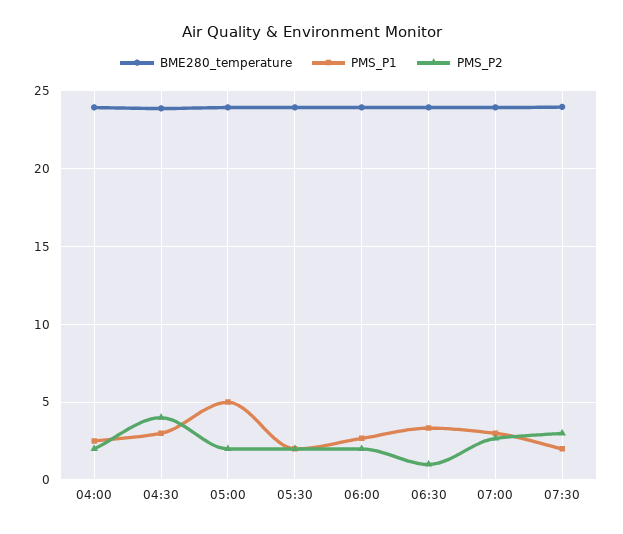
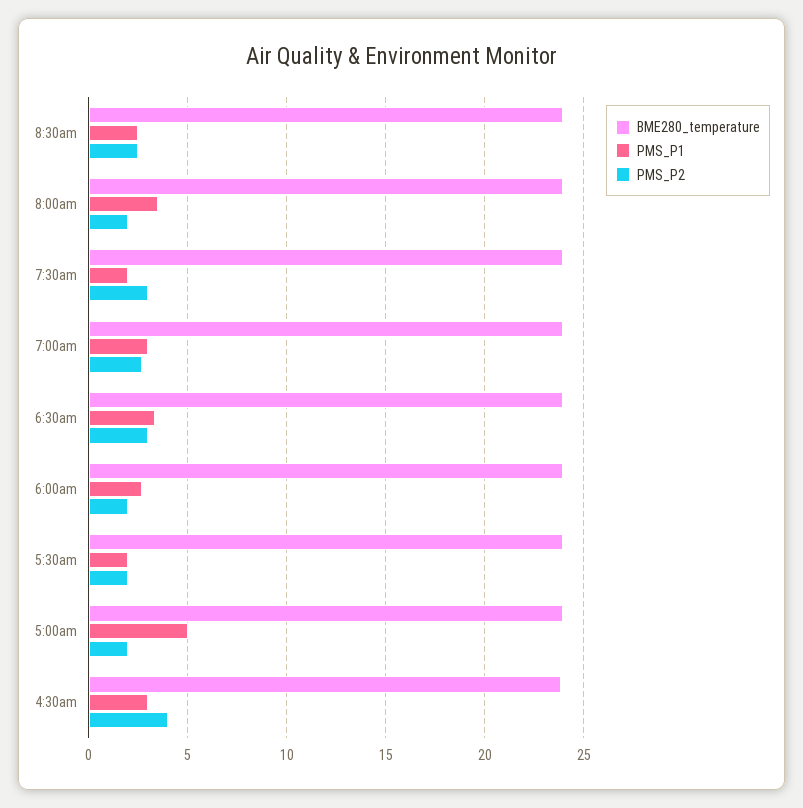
BME280_temperature, 04:00: 24 -> none
PMS_P1, 04:00: 2.5 -> none
PMS_P2, 04:00: 2 -> none
PMS_P2, 06:30: 1 -> 3
BME280_temperature, 8:30am: none -> 24
PMS_P1, 8:30am: none -> 2.5
PMS_P2, 8:30am: none -> 2.5
BME280_temperature, 8:00am: none -> 24
PMS_P1, 8:00am: none -> 3.5
PMS_P2, 8:00am: none -> 2

